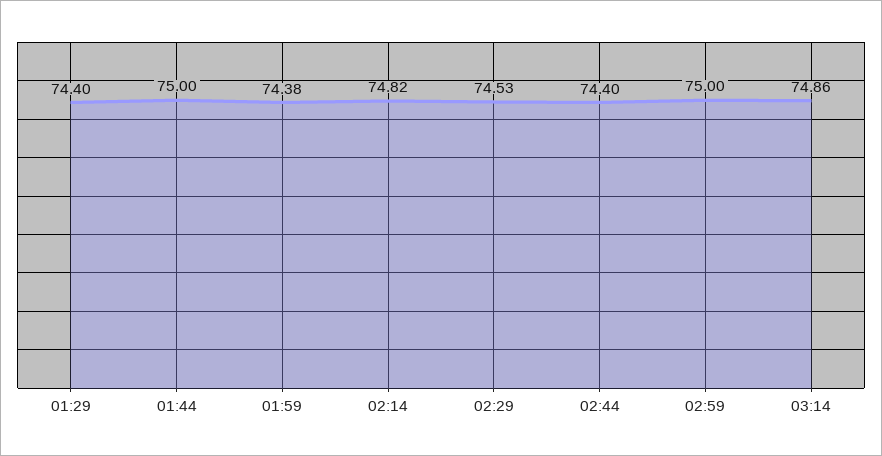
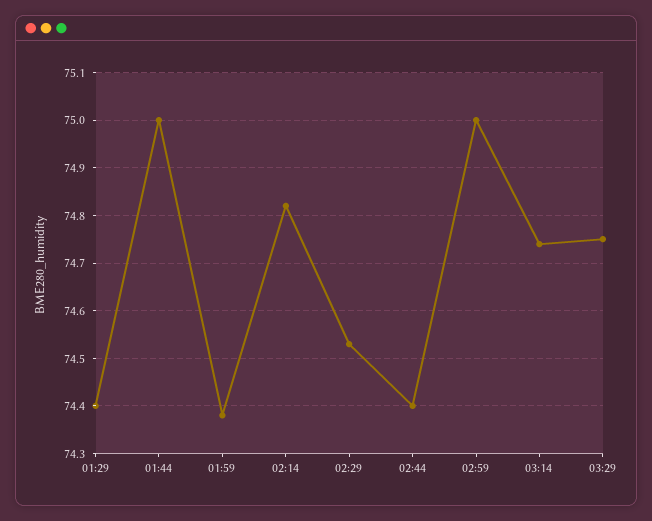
03:14: 74.86 -> 74.75
03:29: none -> 74.75

